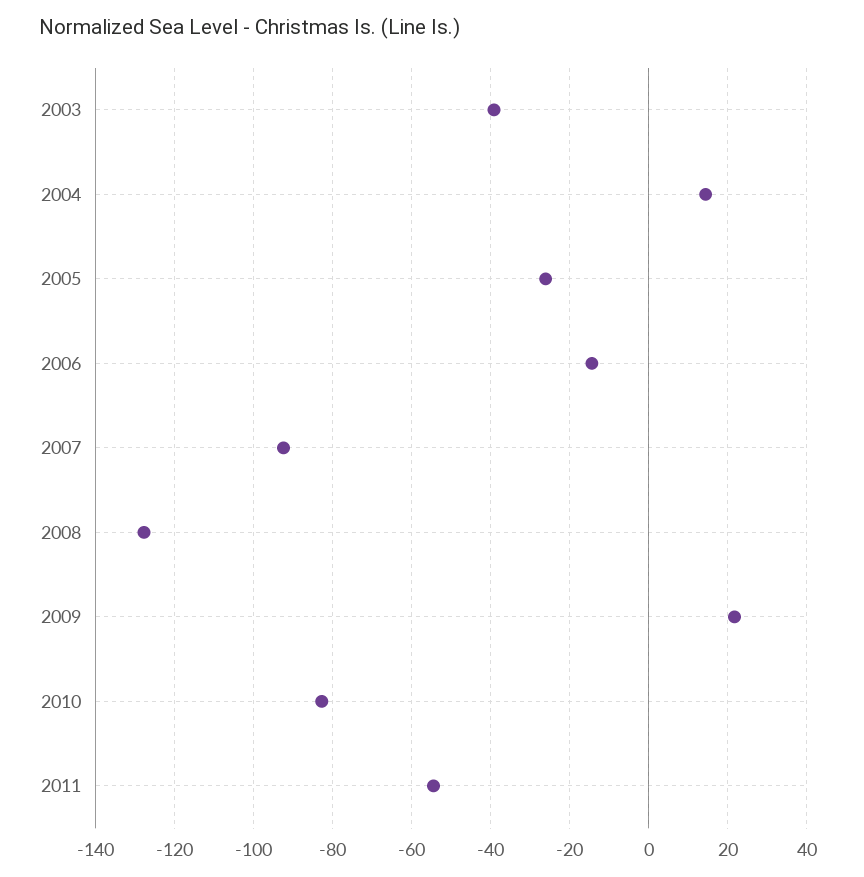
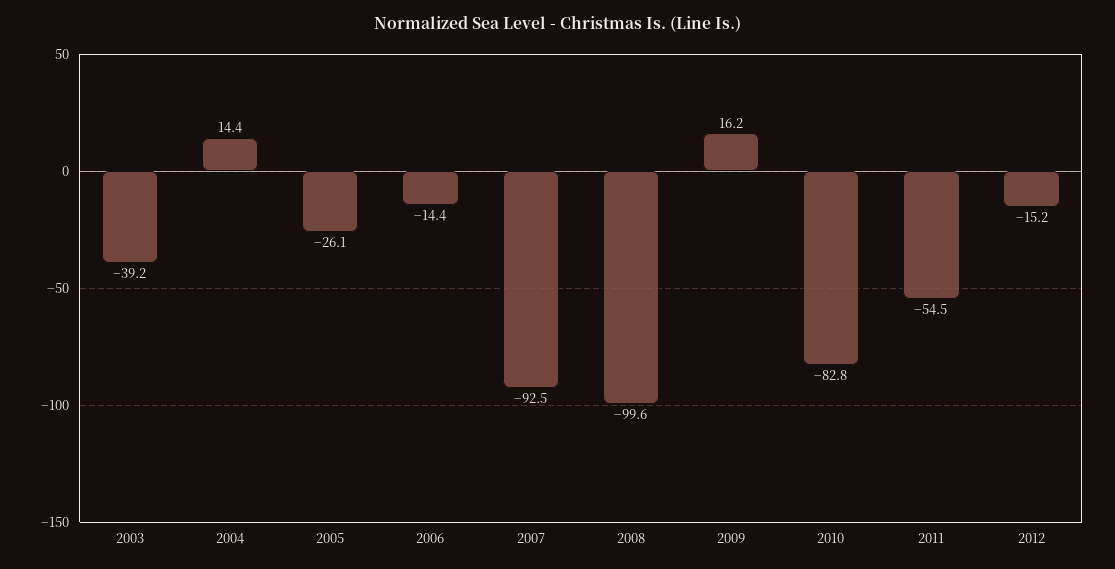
2008: -128 -> -99.6
2009: 22 -> 16.2
2012: none -> -15.2

